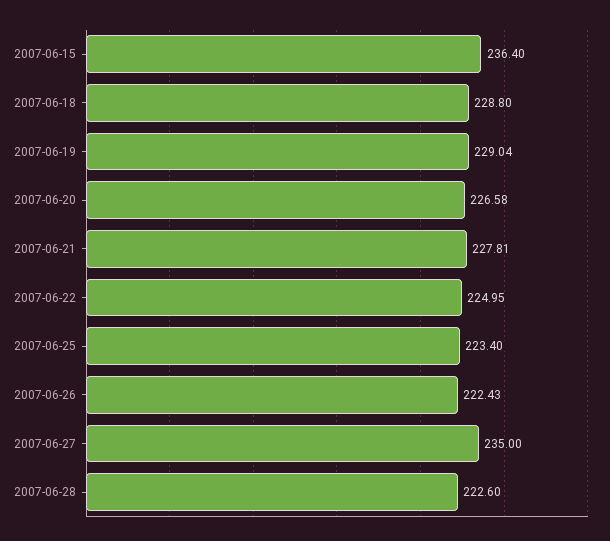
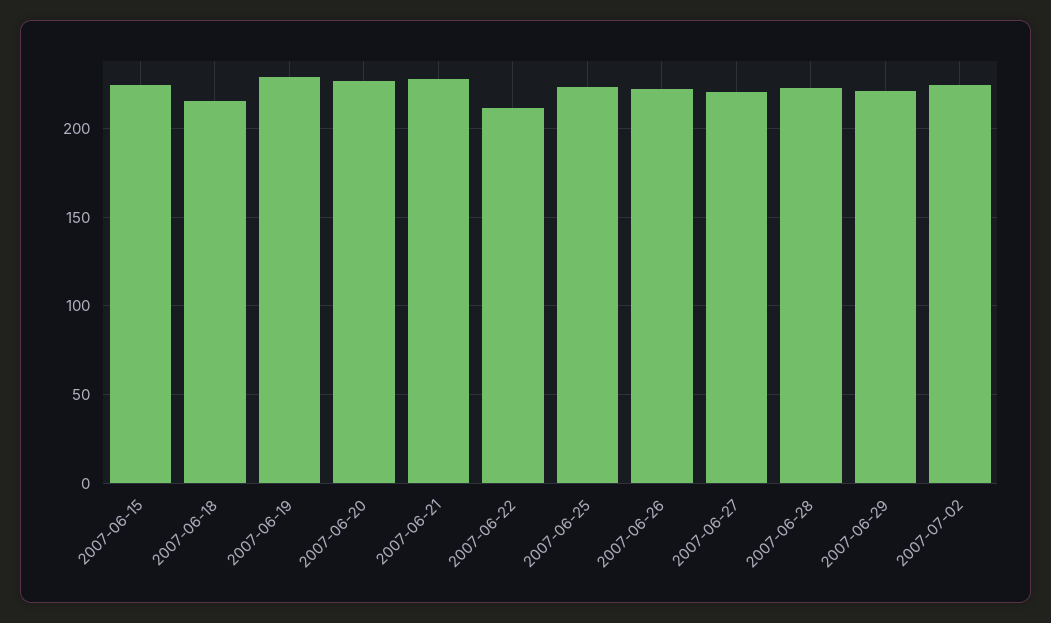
2007-06-15: 236.4 -> 225
2007-06-18: 228.8 -> 215
2007-06-22: 224.95 -> 210
2007-06-27: 235 -> 220
2007-06-29: none -> 220
2007-07-02: none -> 225

